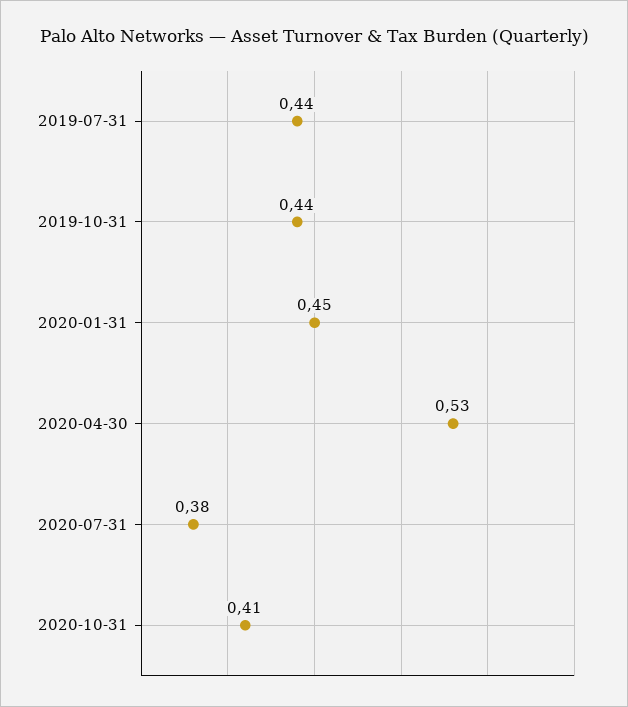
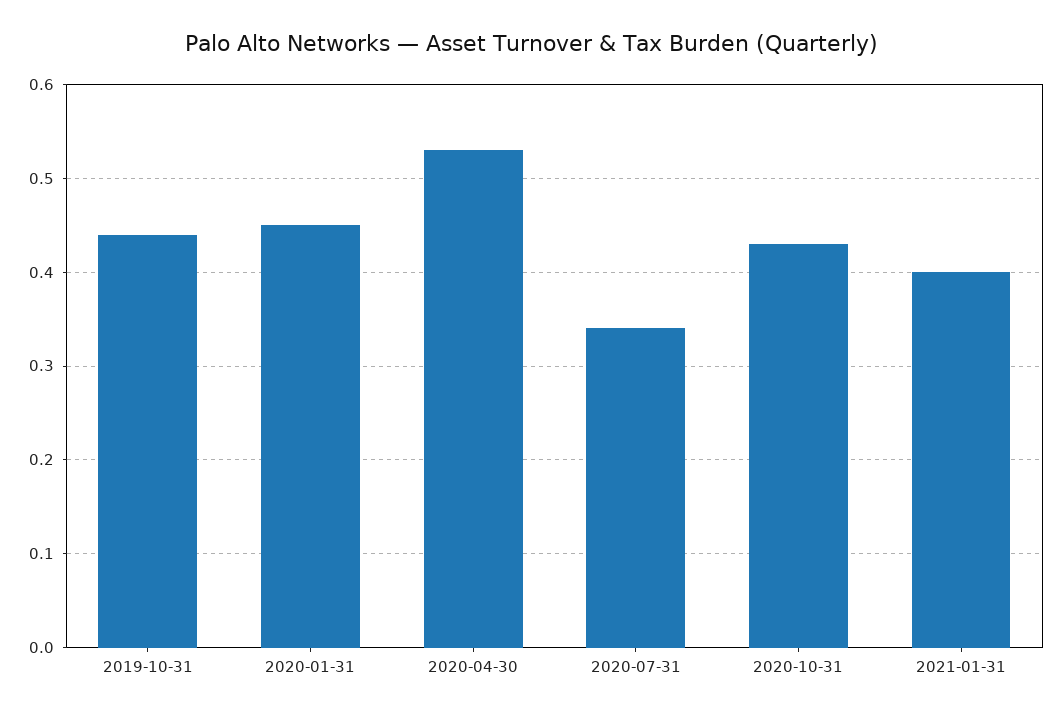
2019-07-31: 0.44 -> none
2020-07-31: 0.38 -> 0.34
2020-10-31: 0.41 -> 0.43
2021-01-31: none -> 0.4

